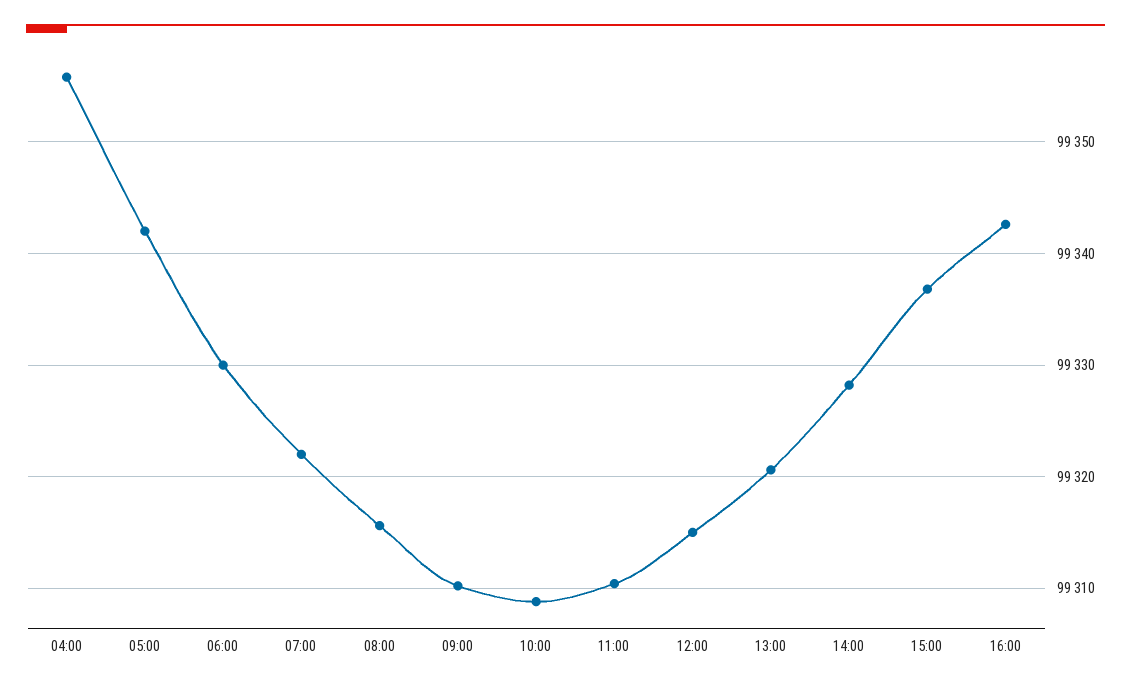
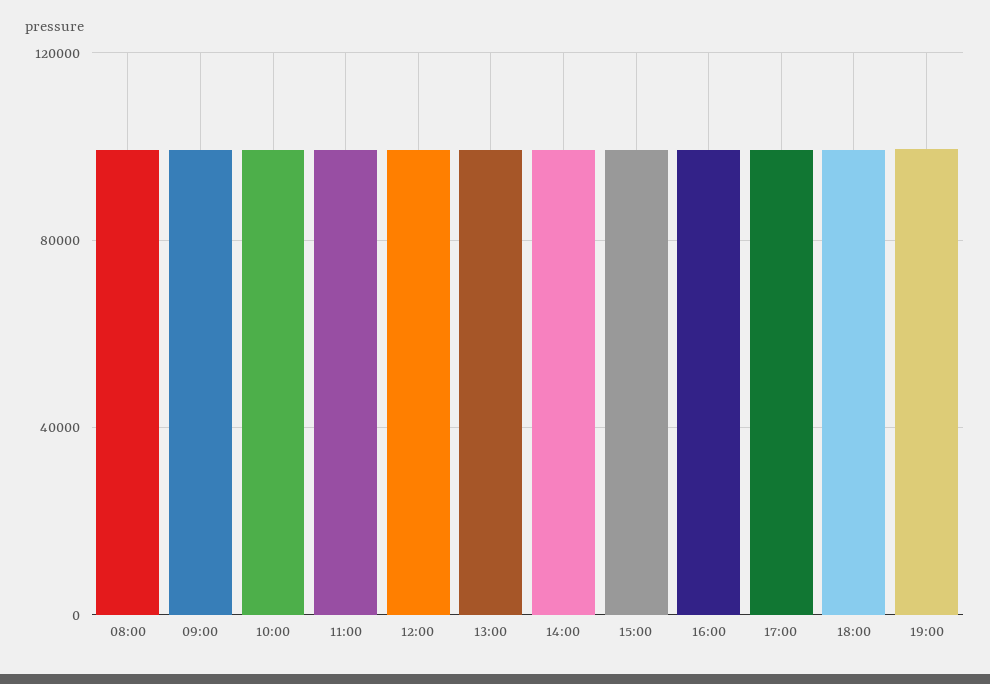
04:00: 99356 -> none
05:00: 99342 -> none
06:00: 99330 -> none
07:00: 99322 -> none
17:00: none -> 100000
18:00: none -> 100000
19:00: none -> 100000

